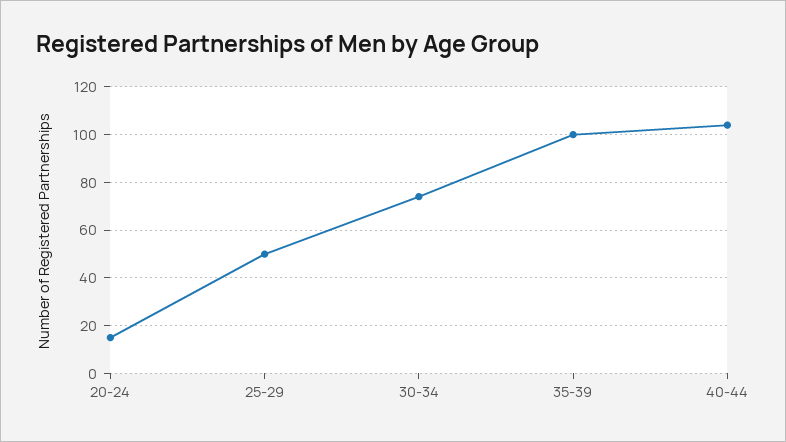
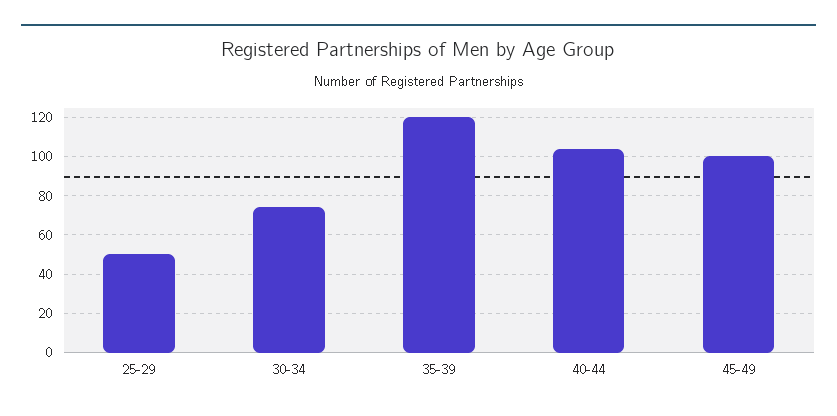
20-24: 15 -> none
35-39: 100 -> 120
45-49: none -> 100

